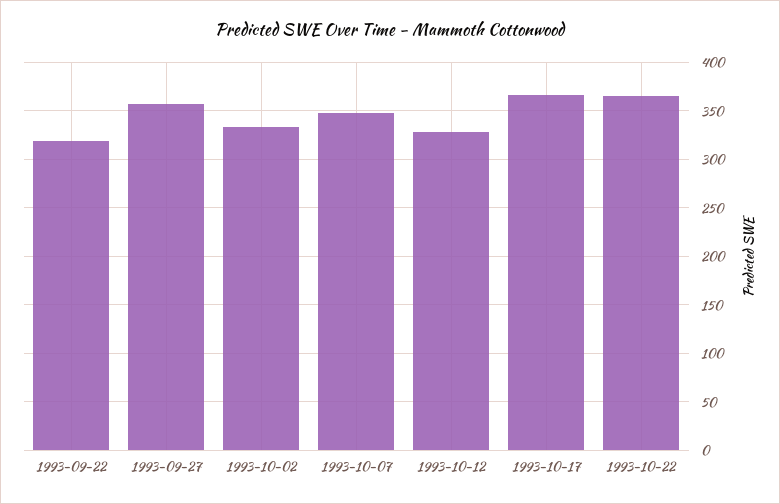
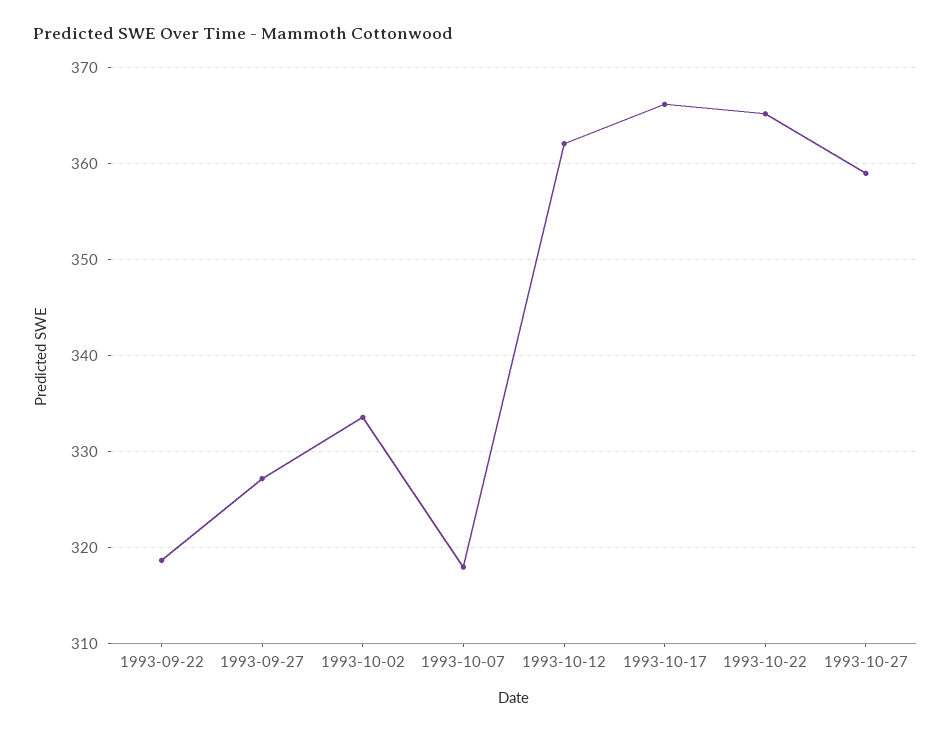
1993-09-27: 360 -> 327
1993-10-07: 350 -> 318
1993-10-12: 330 -> 362
1993-10-27: none -> 359

